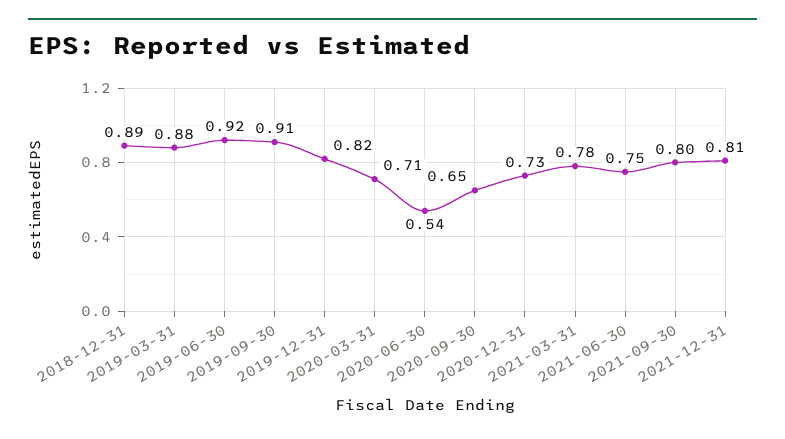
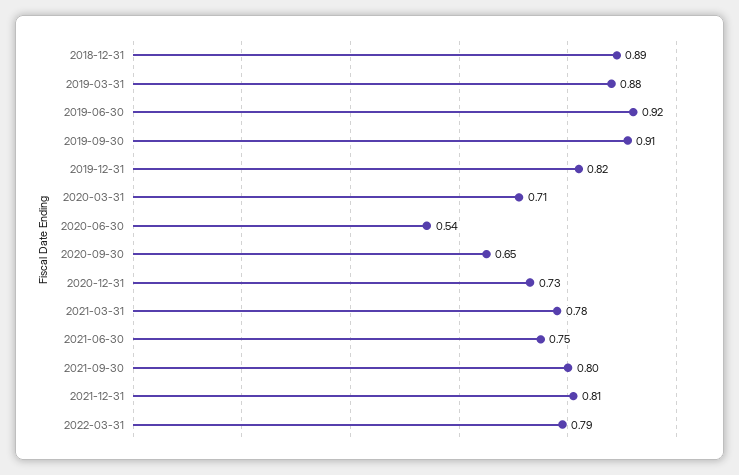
2022-03-31: none -> 0.79

